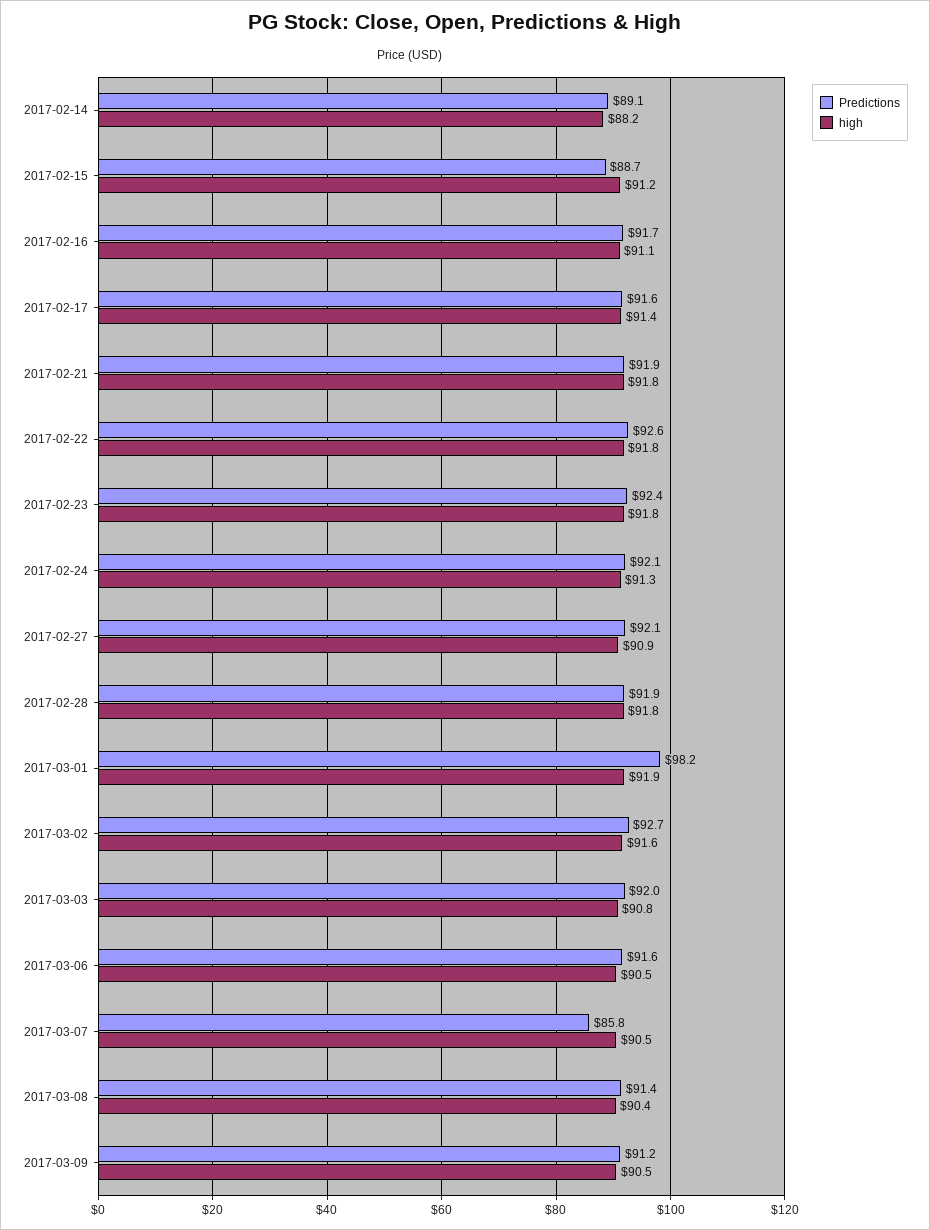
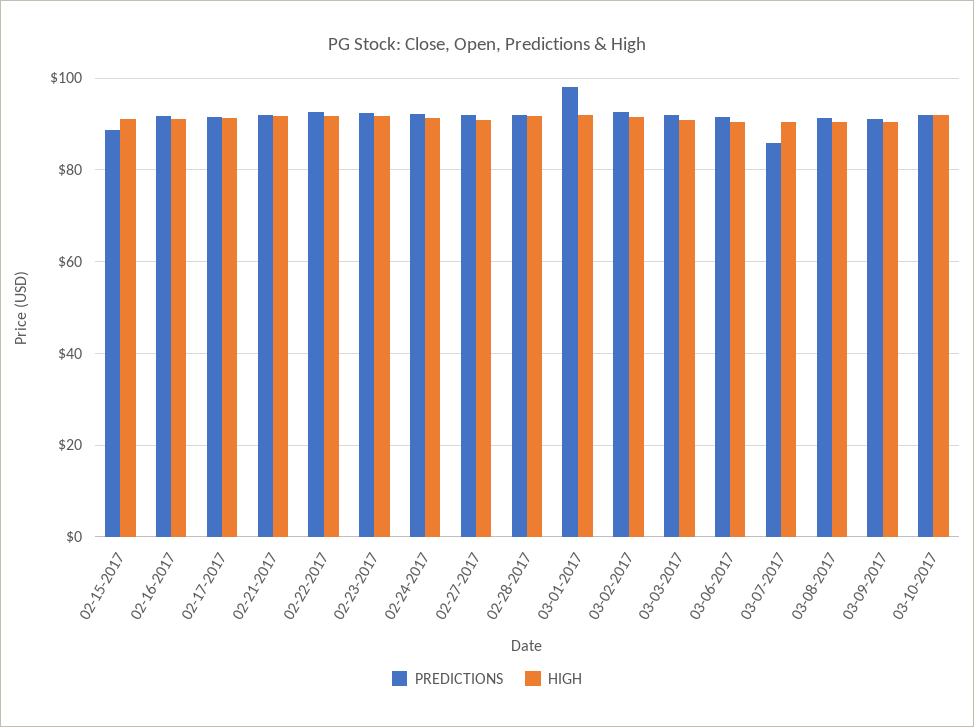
Predictions, 2017-02-14: 89.1 -> none
high, 2017-02-14: 88.2 -> none
Predictions, 03-10-2017: none -> 92
high, 03-10-2017: none -> 92

